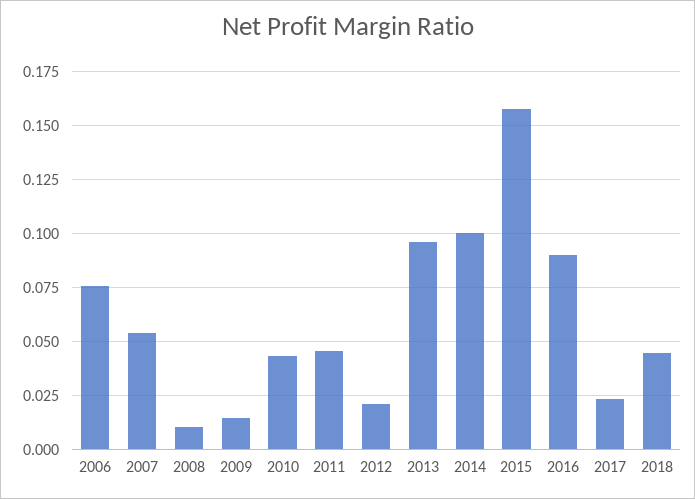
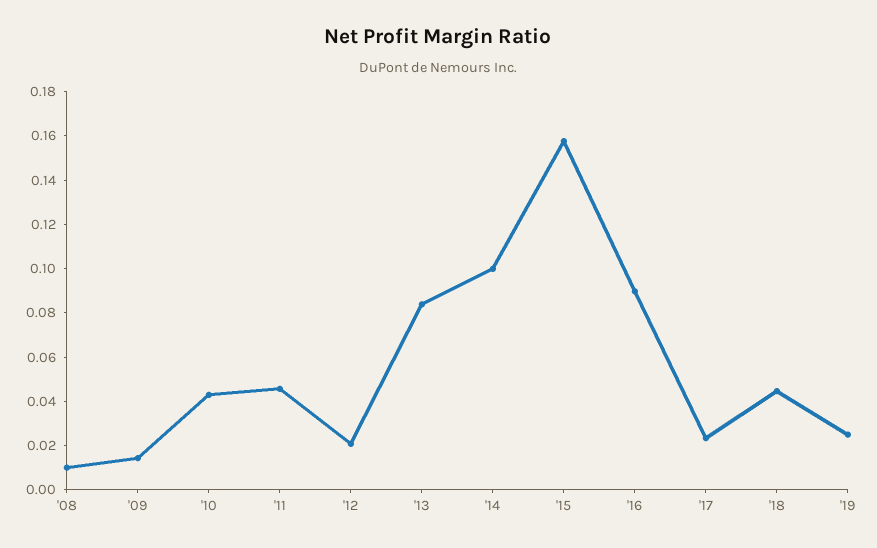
2006: 0.075 -> none
2007: 0.055 -> none
2013: 0.095 -> 0.085
'19: none -> 0.025

